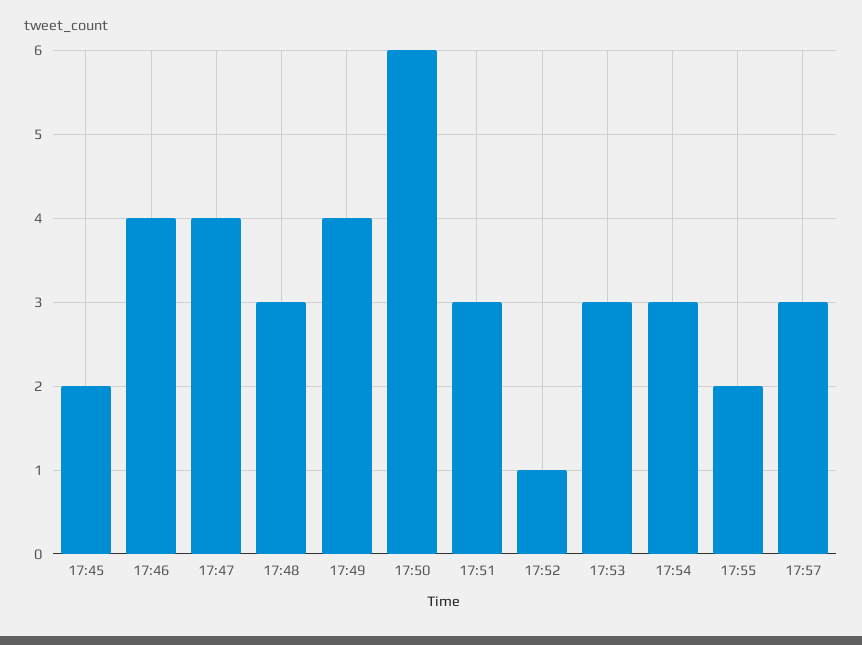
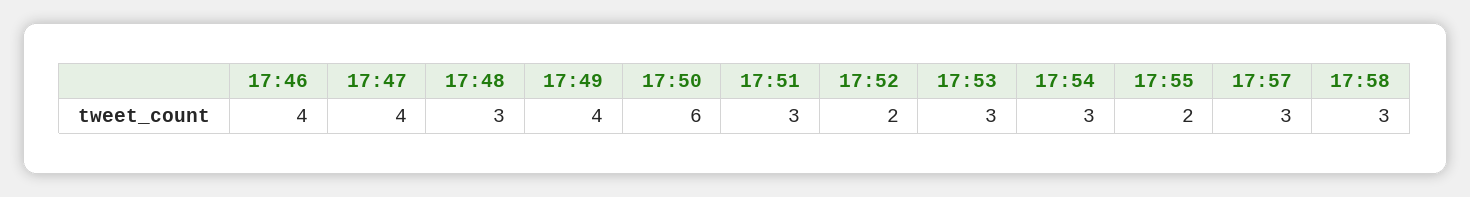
17:45: 2 -> none
17:52: 1 -> 2
17:58: none -> 3

